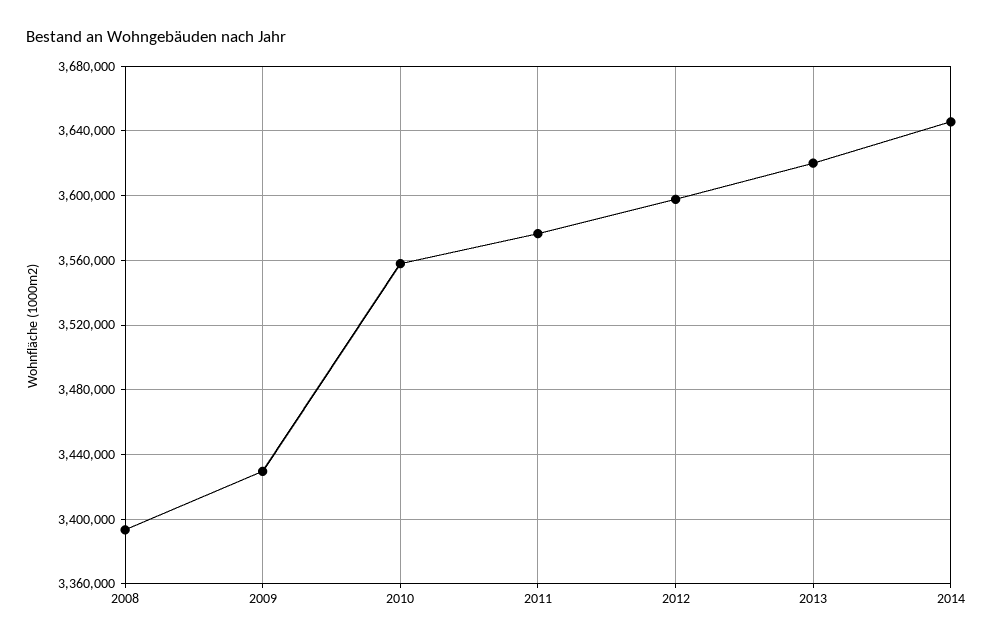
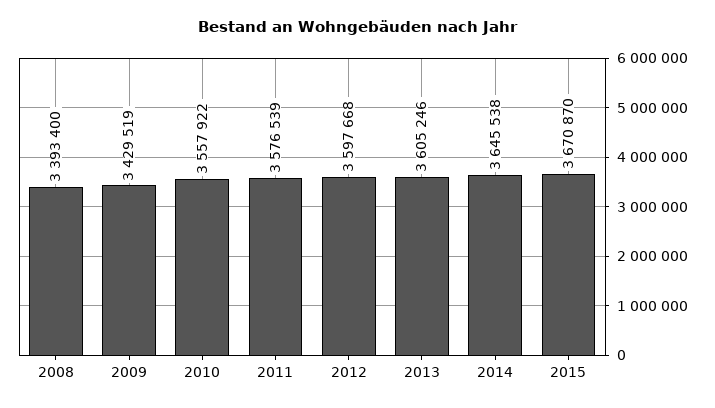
2013: 3620000 -> 3605246
2015: none -> 3670870

